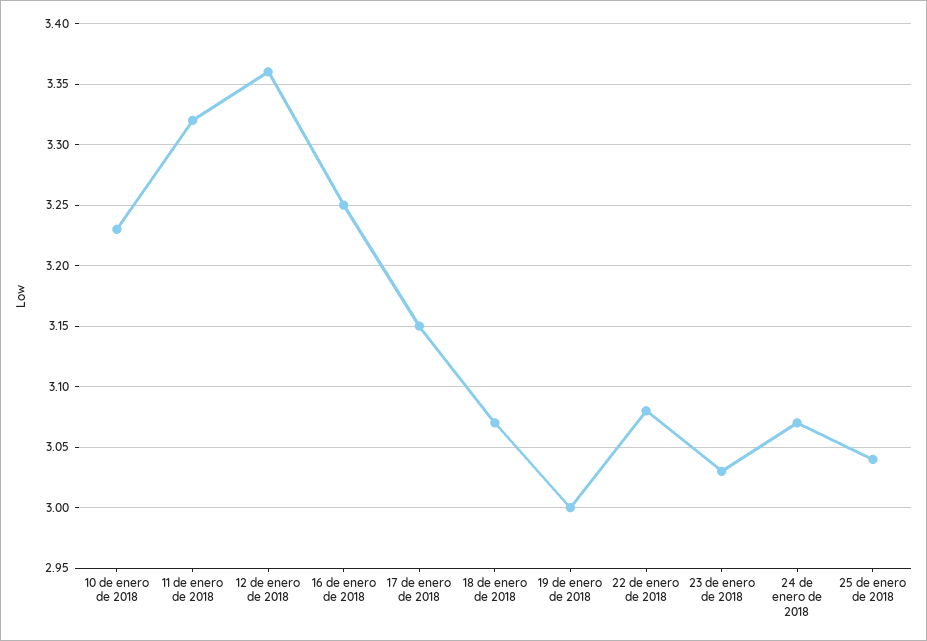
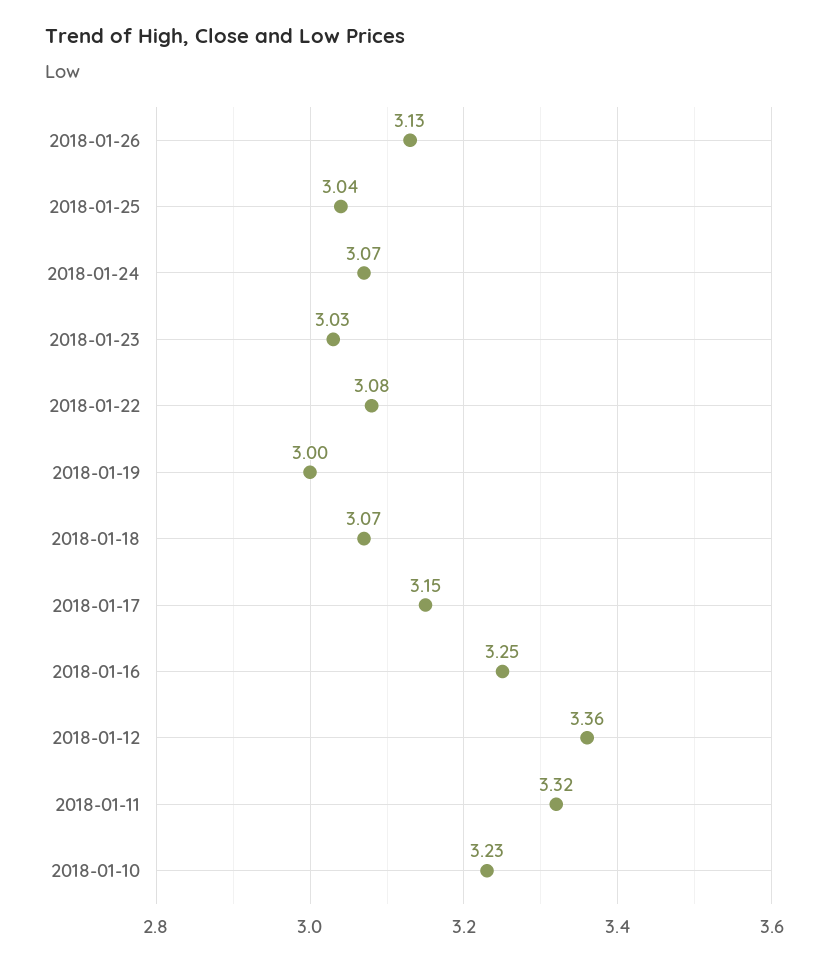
2018-01-26: none -> 3.13

